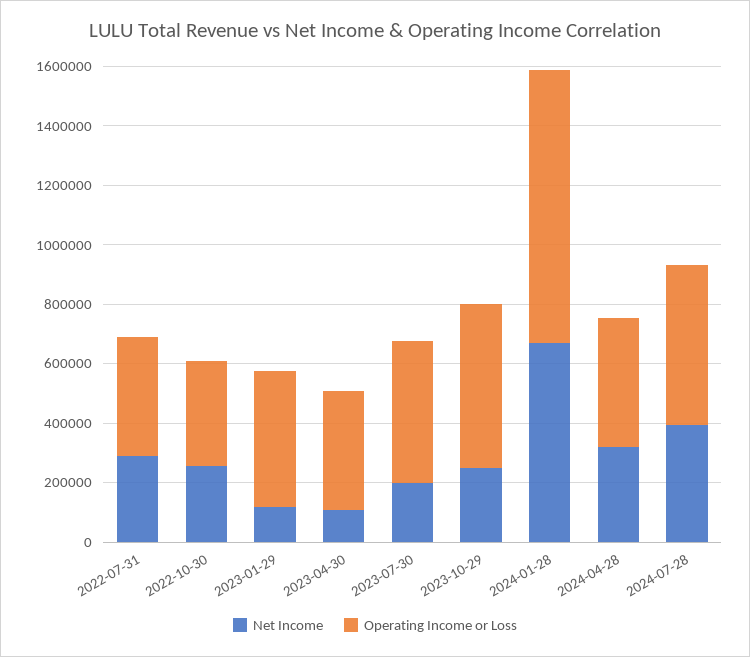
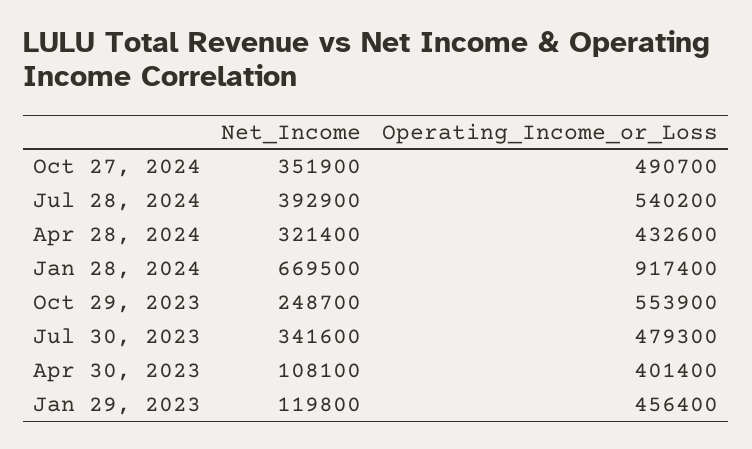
Net Income, 2022-07-31: 300000 -> none
Operating Income or Loss, 2022-07-31: 400000 -> none
Net Income, 2022-10-30: 250000 -> none
Operating Income or Loss, 2022-10-30: 350000 -> none
Net Income, 2023-07-30: 200000 -> 341600
Net Income, Oct 27, 2024: none -> 351900
Operating Income or Loss, Oct 27, 2024: none -> 490700

